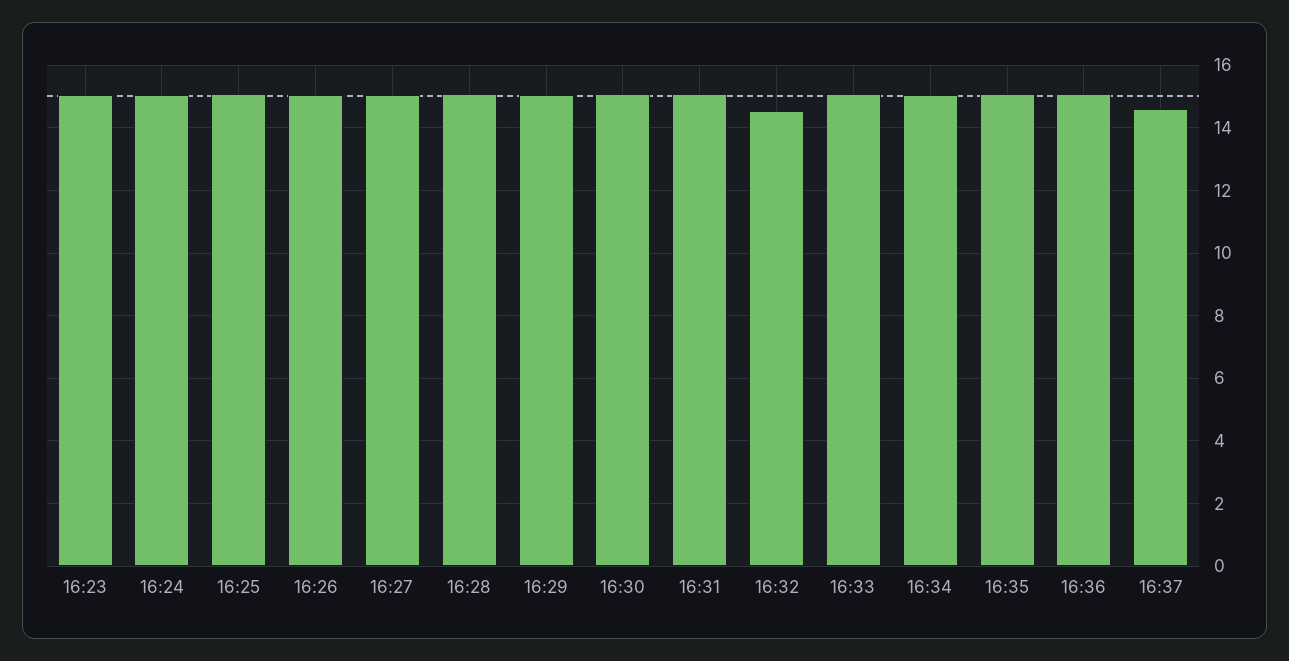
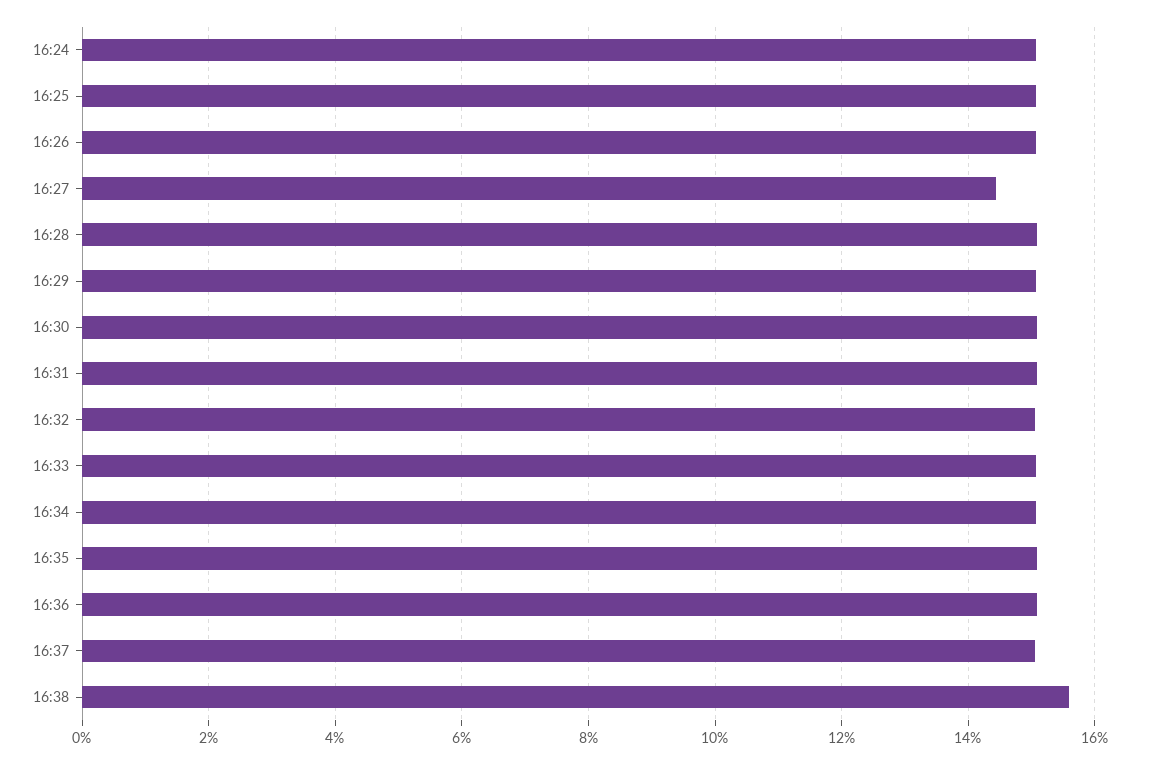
16:23: 15 -> none
16:27: 15 -> 14.4
16:32: 14.6 -> 15
16:37: 14.6 -> 15
16:38: none -> 15.6

